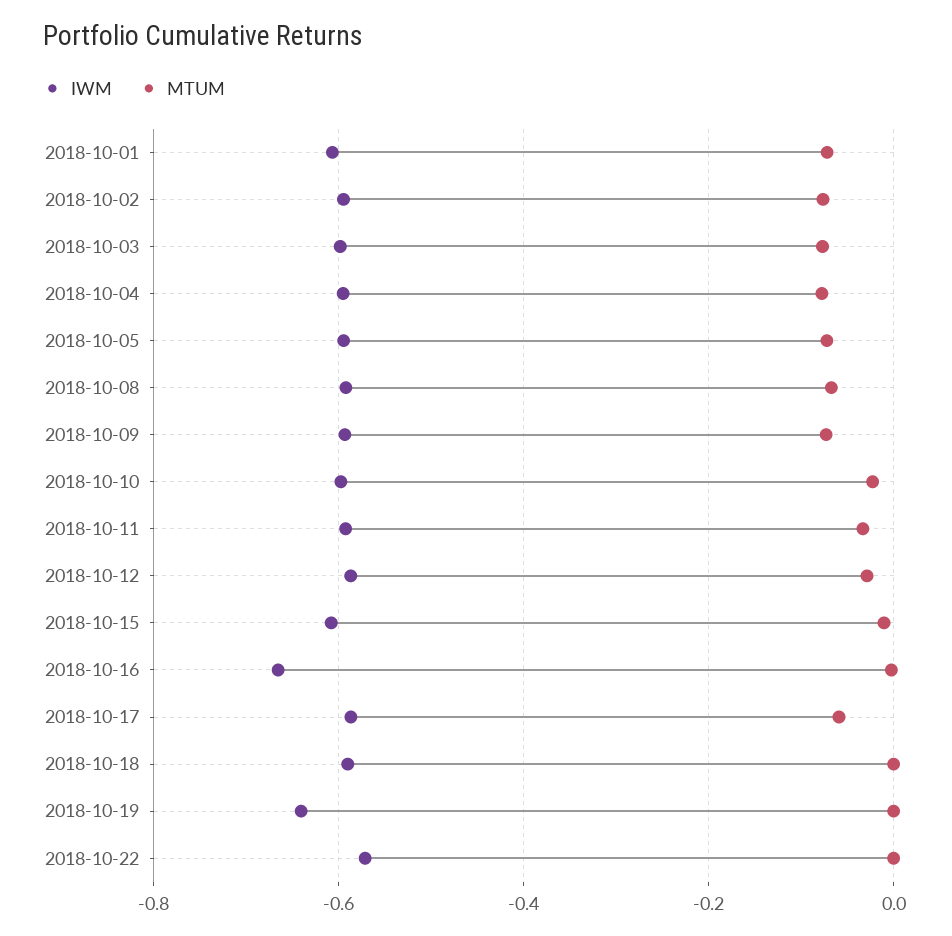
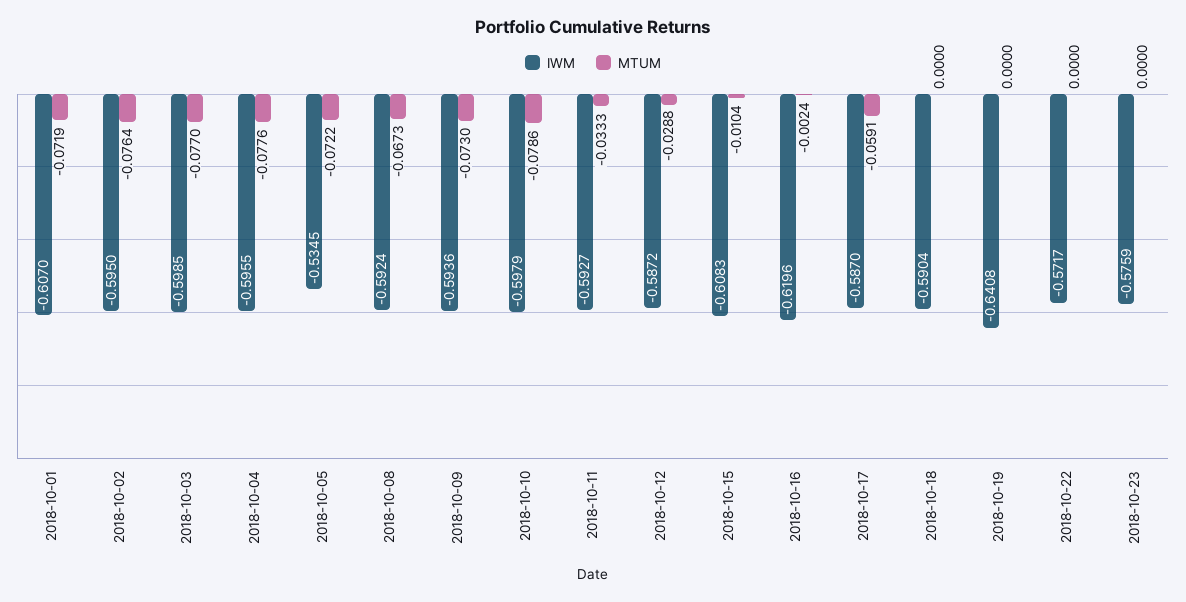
IWM, 2018-10-05: -0.6 -> -0.5345
MTUM, 2018-10-10: -0.02 -> -0.0786
IWM, 2018-10-16: -0.66 -> -0.6196
IWM, 2018-10-23: none -> -0.5759
MTUM, 2018-10-23: none -> 0

